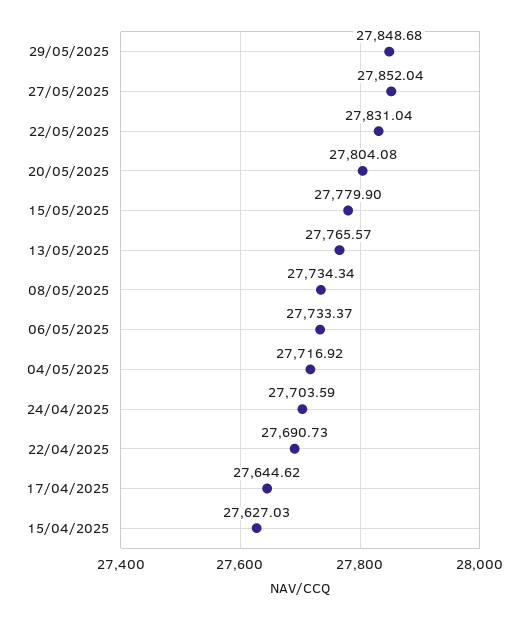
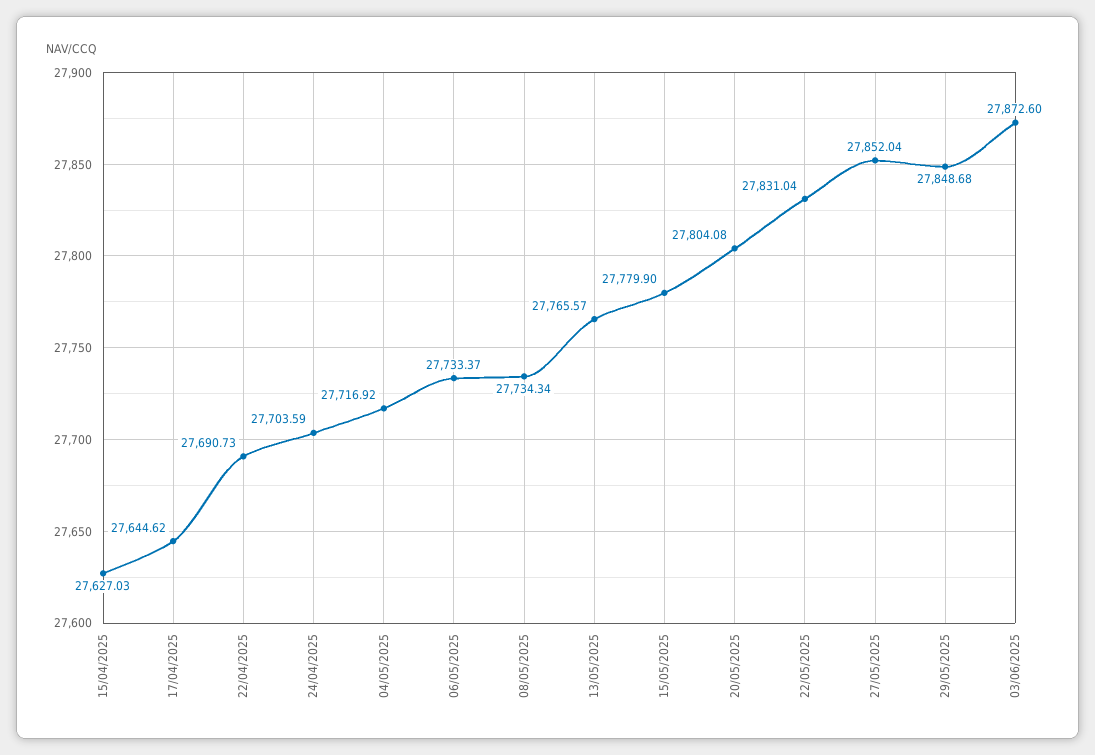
03/06/2025: none -> 27872.6

